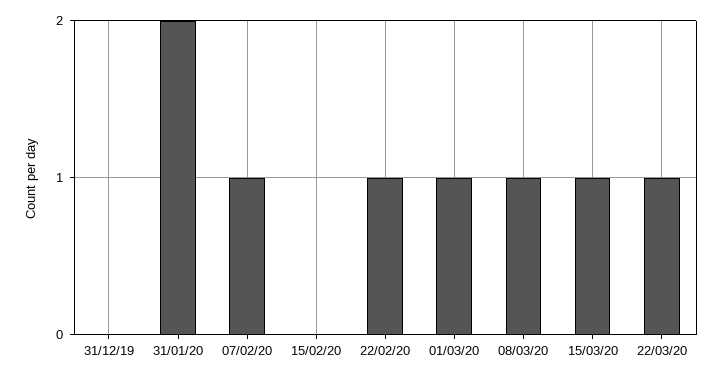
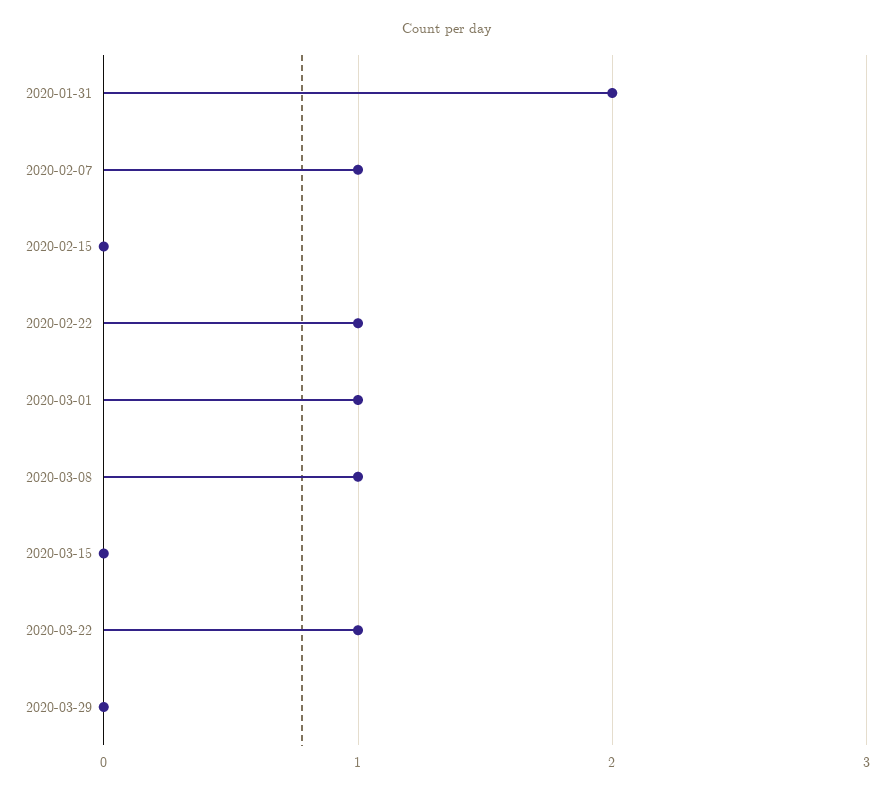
31/12/19: 0 -> none
15/03/20: 1 -> 0
2020-03-29: none -> 0

